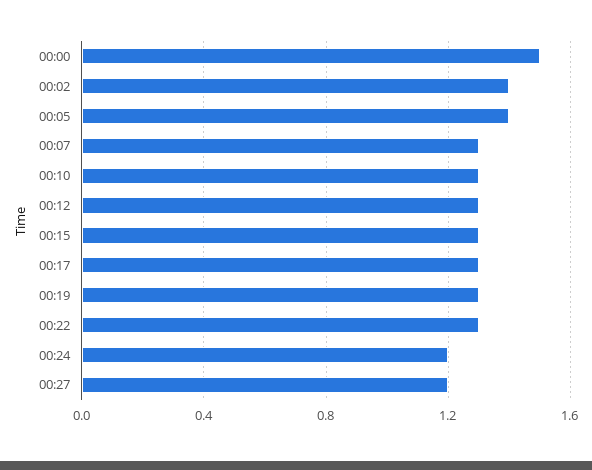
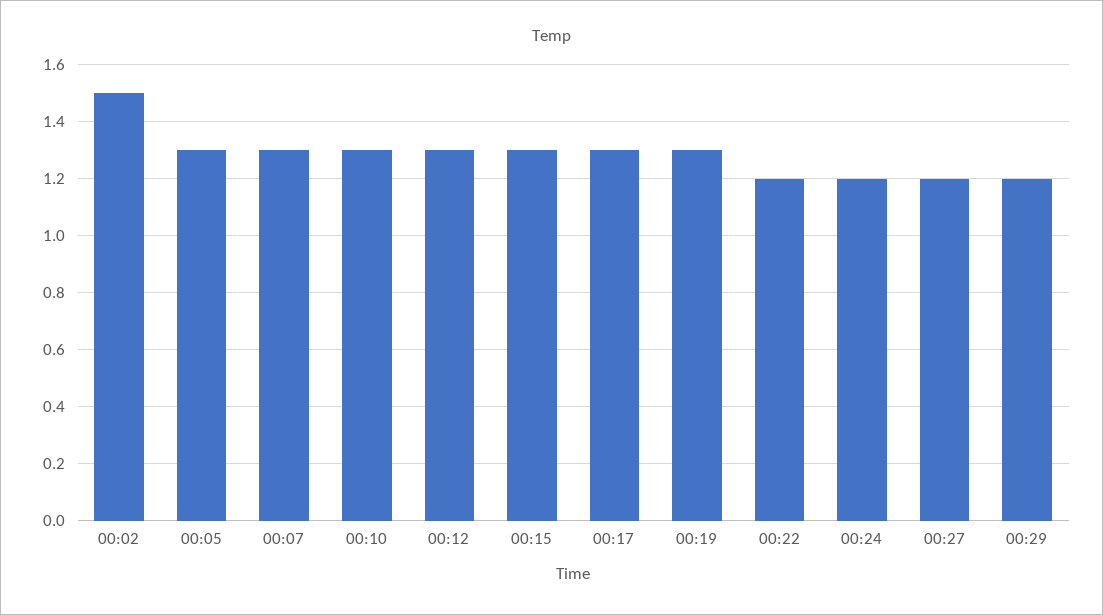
00:00: 1.5 -> none
00:02: 1.4 -> 1.5
00:05: 1.4 -> 1.3
00:22: 1.3 -> 1.2
00:29: none -> 1.2

